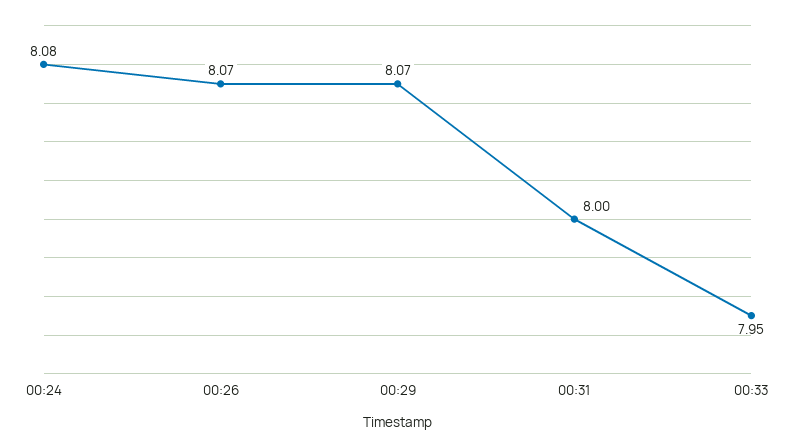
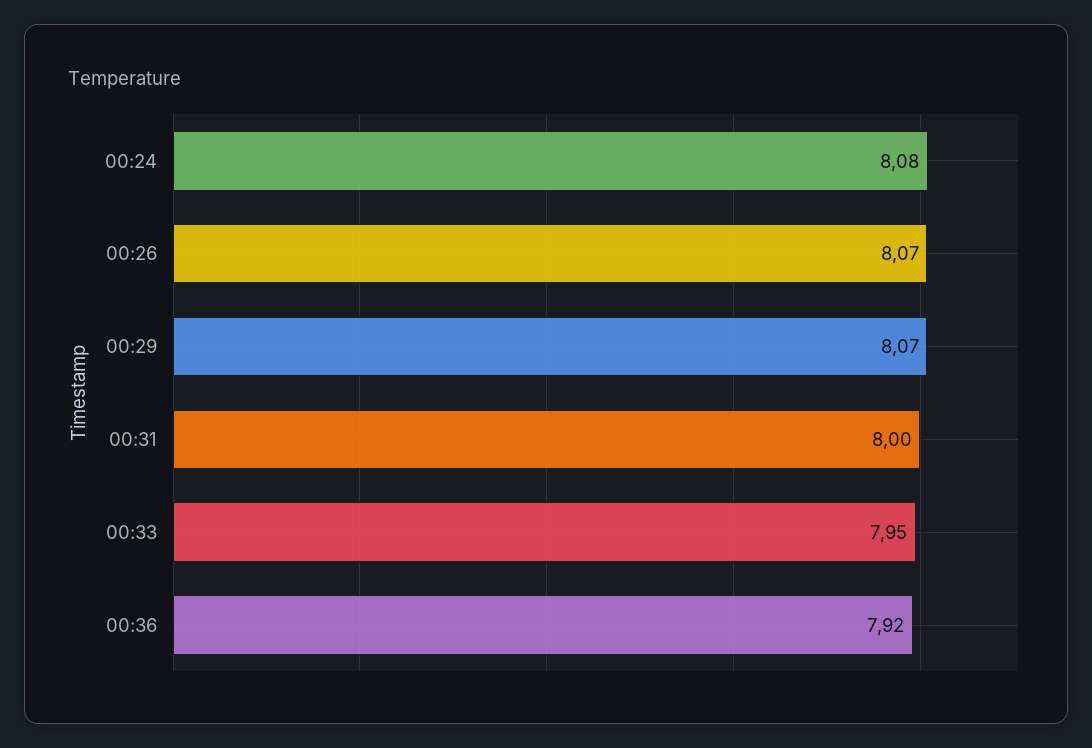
00:36: none -> 7.92

